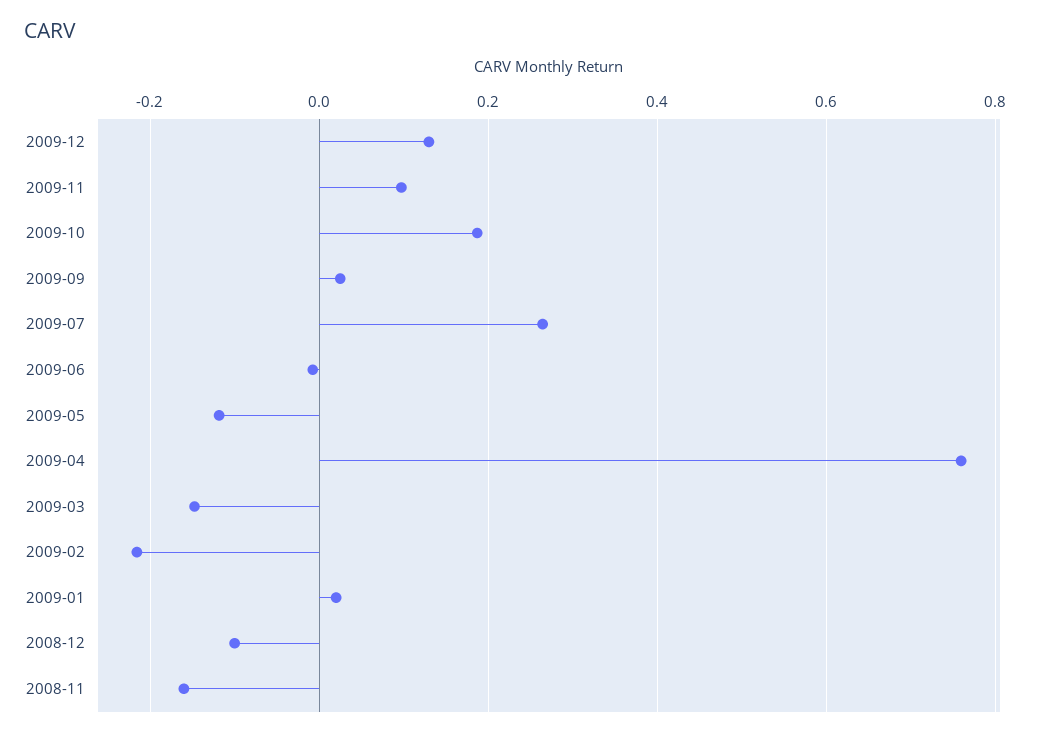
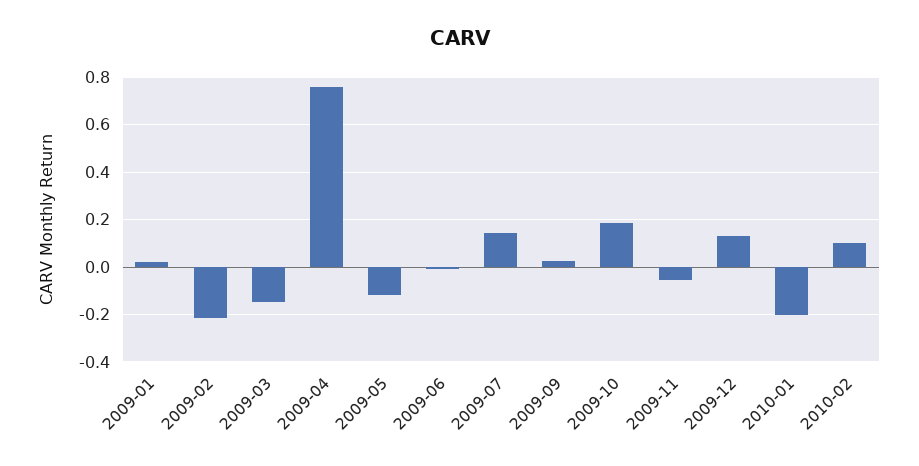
2009-11: 0.1 -> -0.05
2009-07: 0.26 -> 0.15
2008-12: -0.1 -> none
2008-11: -0.16 -> none
2010-01: none -> -0.2
2010-02: none -> 0.1

